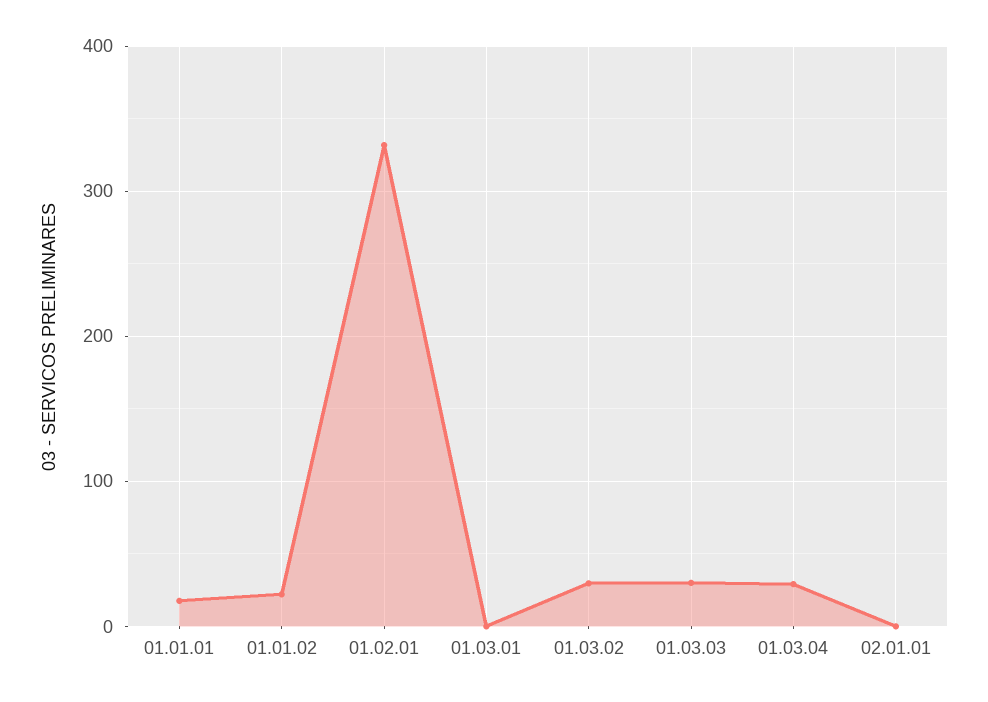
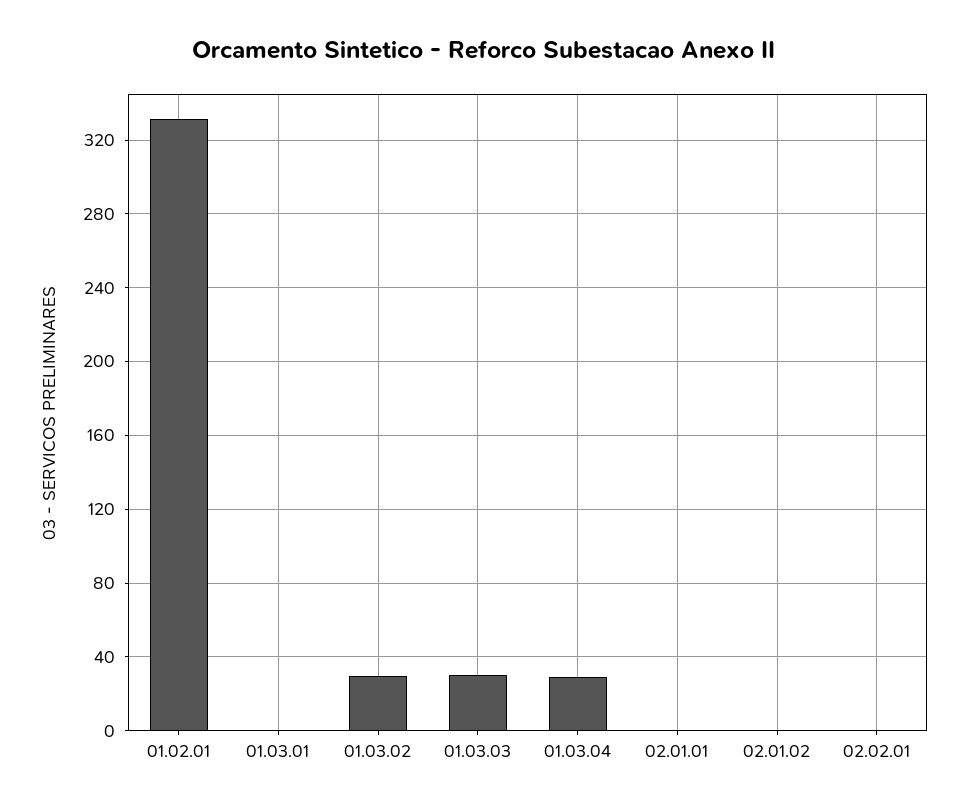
01.01.01: 20 -> none
01.01.02: 20 -> none
02.01.02: none -> 0
02.02.01: none -> 0

